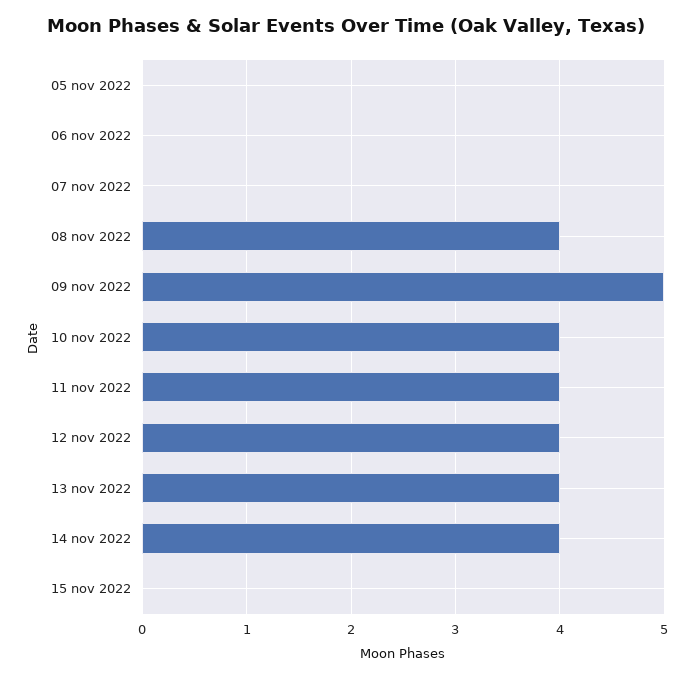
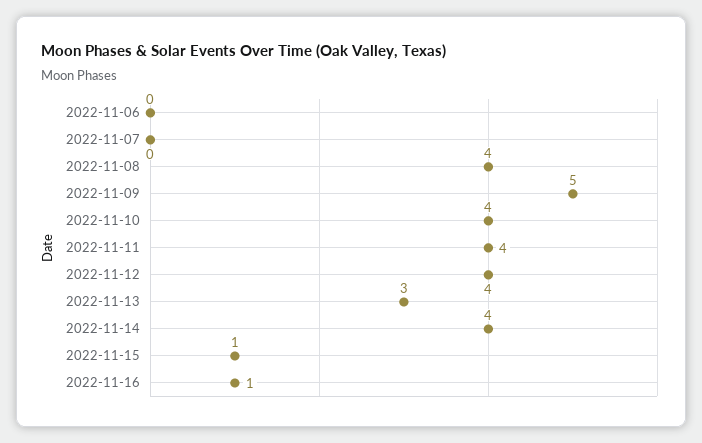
05 nov 2022: 0 -> none
13 nov 2022: 4 -> 3
15 nov 2022: 0 -> 1
2022-11-16: none -> 1

